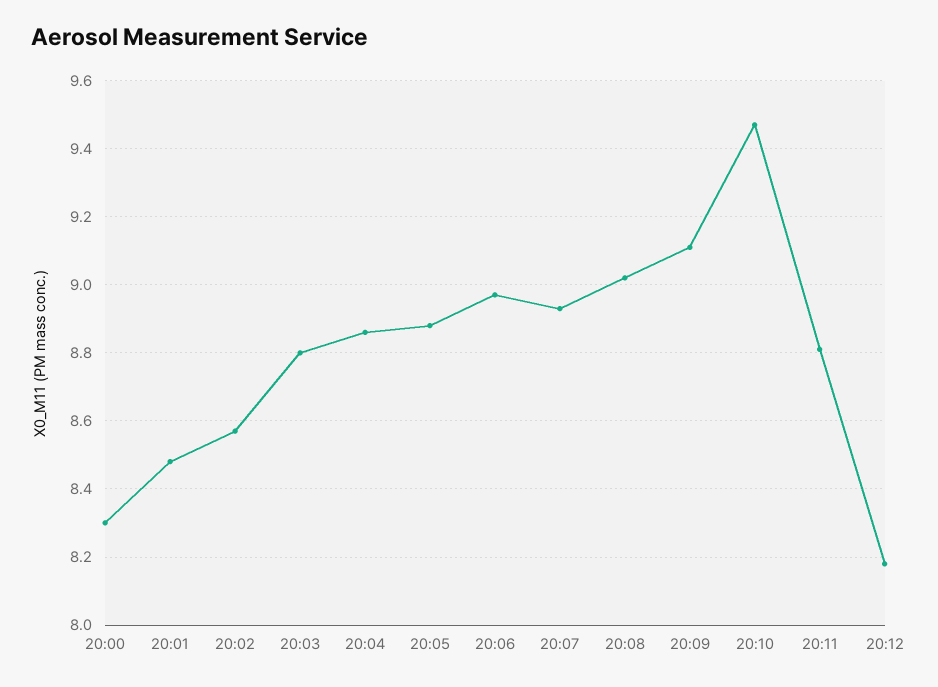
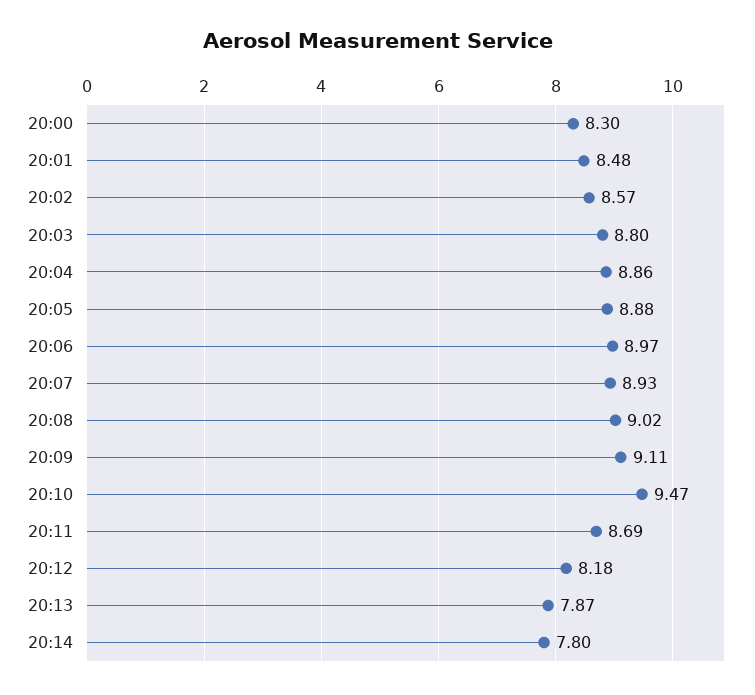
20:11: 8.8 -> 8.69
20:13: none -> 7.87
20:14: none -> 7.8

